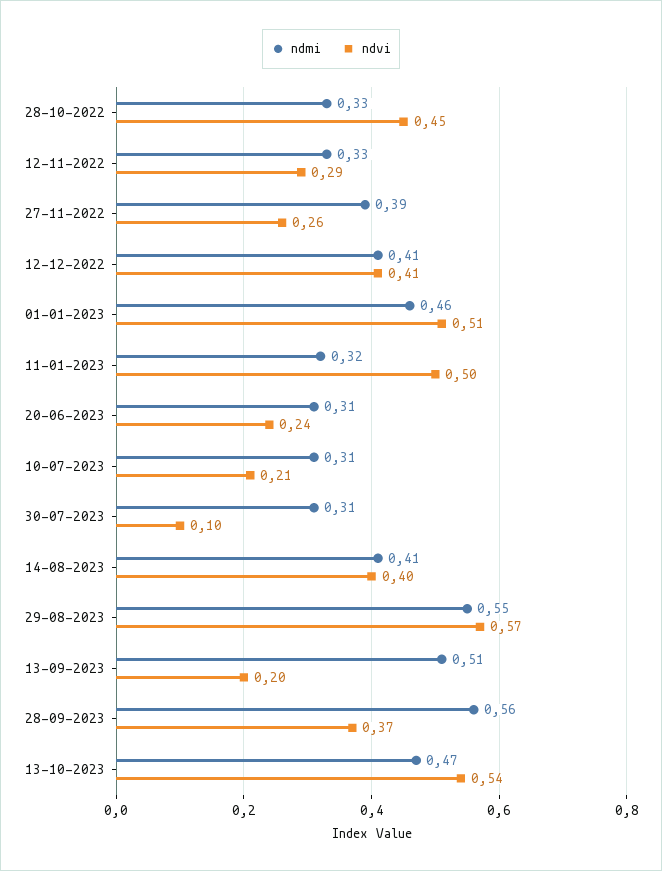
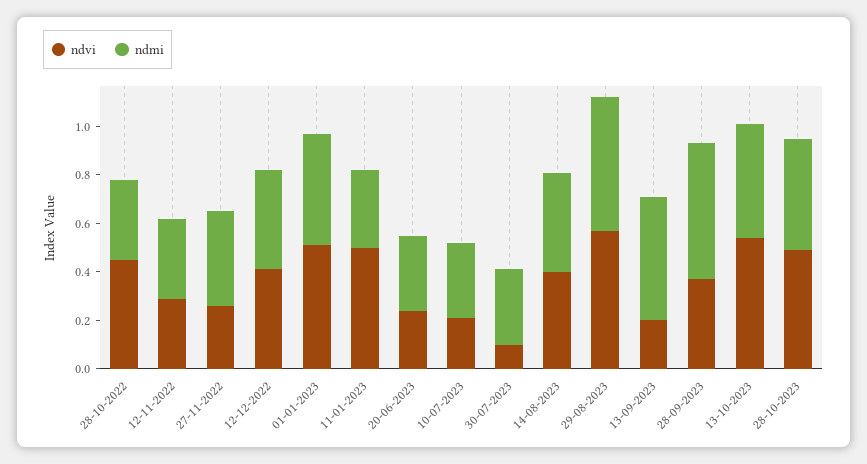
ndvi, 28-10-2023: none -> 0.5
ndmi, 28-10-2023: none -> 0.45

